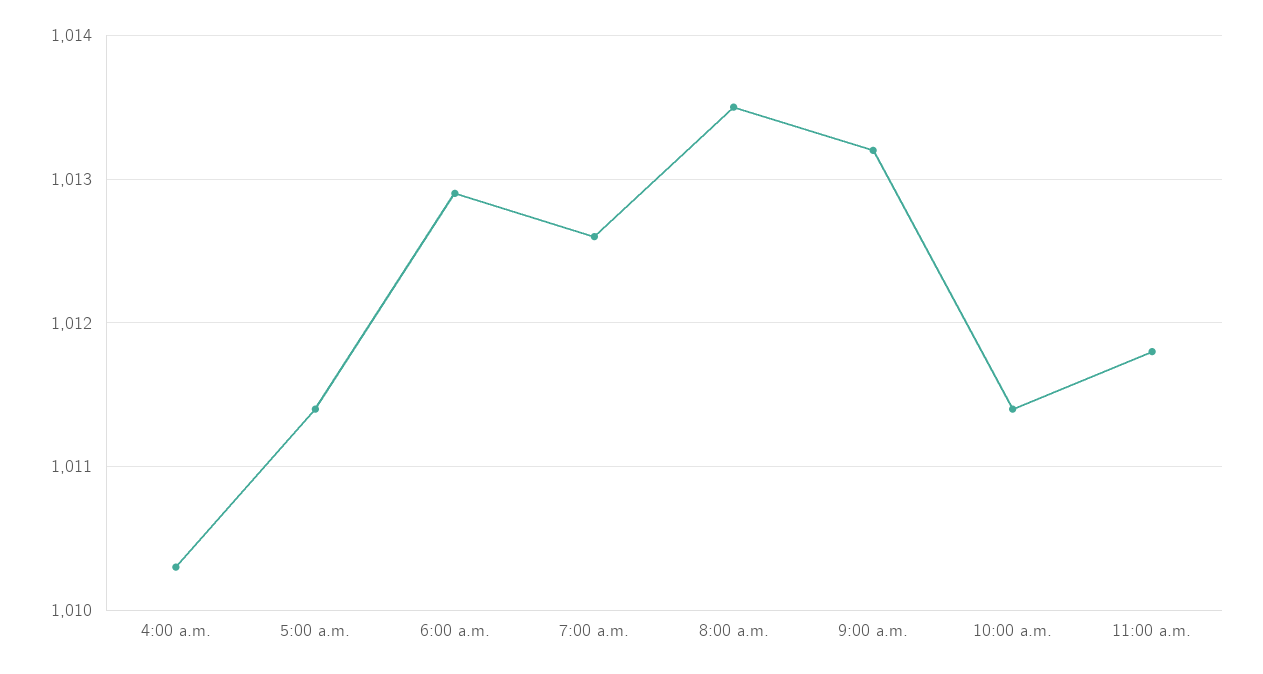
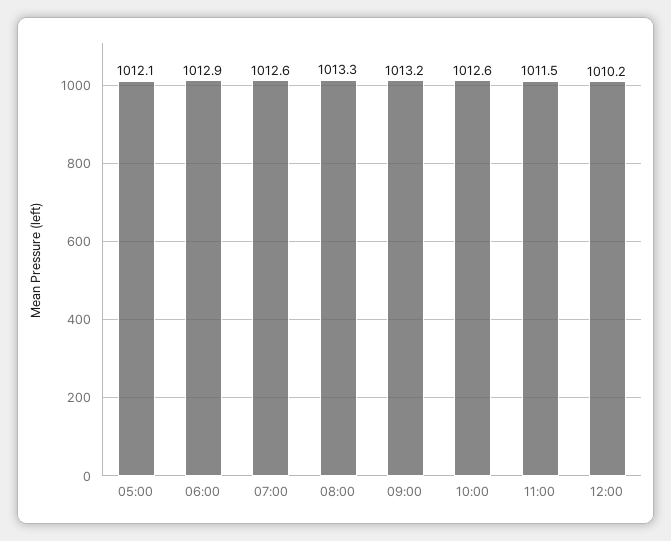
4:00 a.m.: 1010.3 -> none
5:00 a.m.: 1011.4 -> 1012.1
8:00 a.m.: 1013.5 -> 1013.3
10:00 a.m.: 1011.4 -> 1012.6
11:00 a.m.: 1011.8 -> 1011.5
12:00: none -> 1010.2

